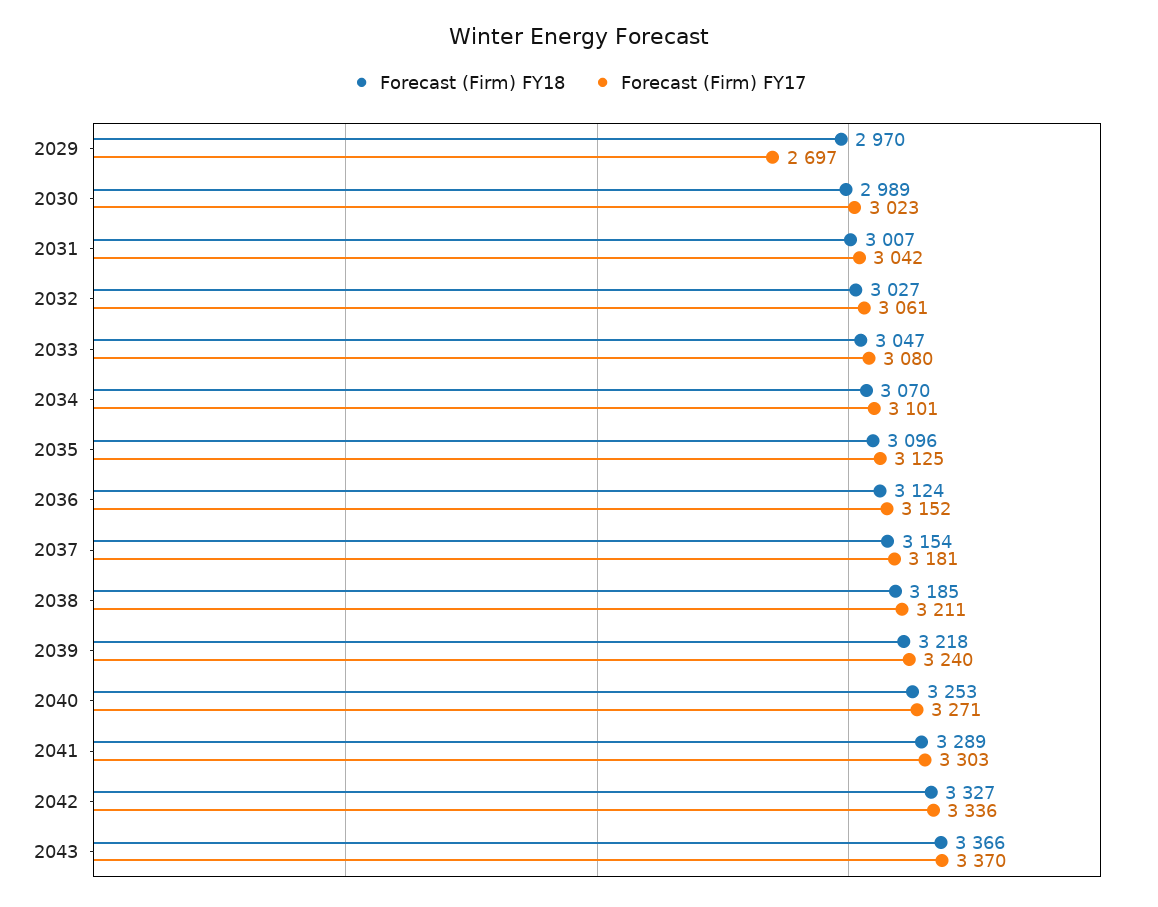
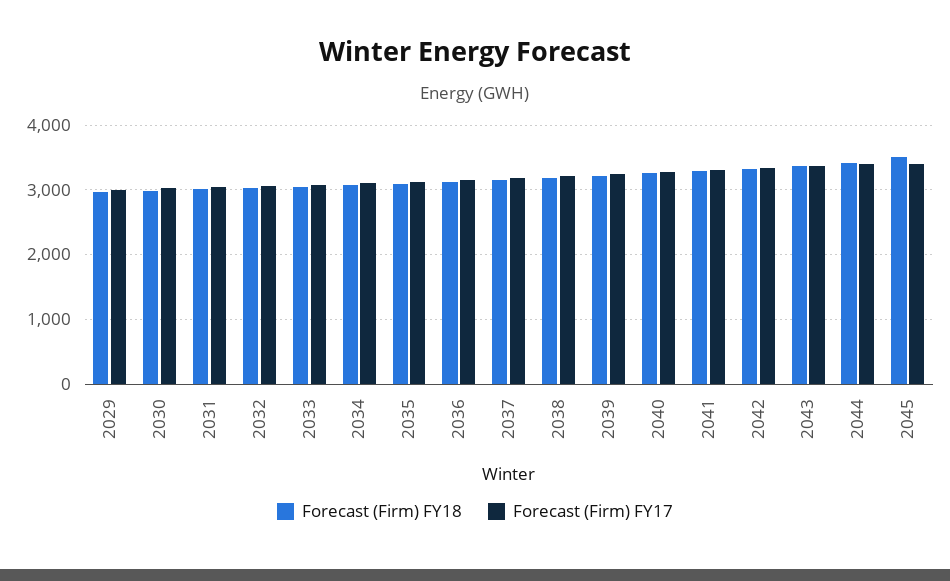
Forecast (Firm) FY17, 2029: 2697 -> 3000
Forecast (Firm) FY18, 2044: none -> 3400
Forecast (Firm) FY17, 2044: none -> 3400
Forecast (Firm) FY18, 2045: none -> 3500
Forecast (Firm) FY17, 2045: none -> 3400

